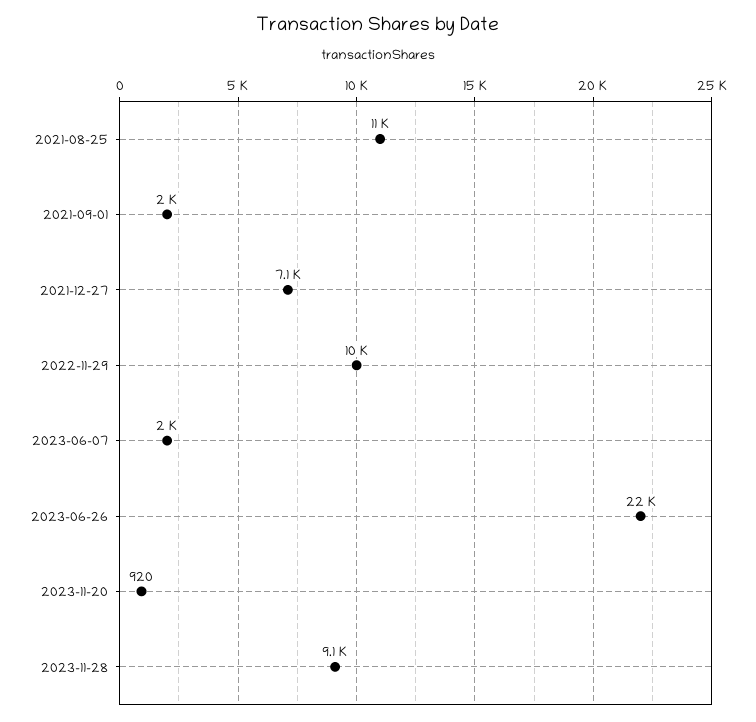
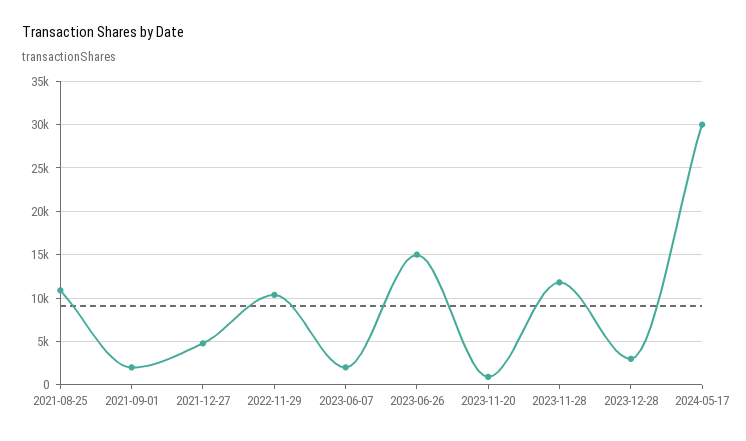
2021-12-27: 7100 -> 5000
2023-06-26: 22000 -> 15000
2023-11-28: 9100 -> 12000
2023-12-28: none -> 3000
2024-05-17: none -> 30000

